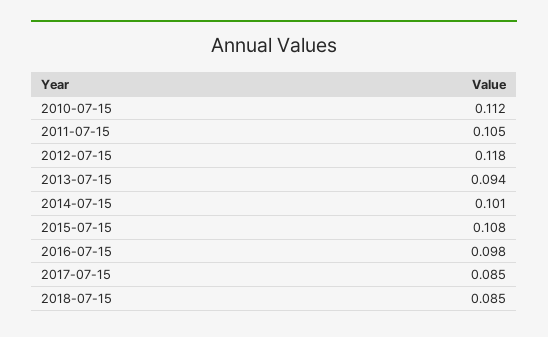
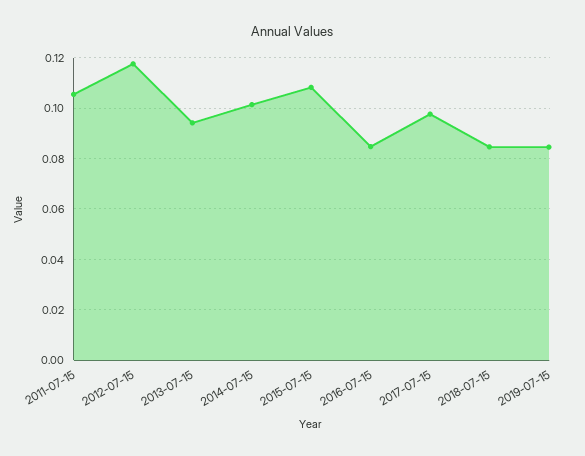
2010-07-15: 0.112 -> none
2016-07-15: 0.098 -> 0.085
2017-07-15: 0.085 -> 0.0975
2019-07-15: none -> 0.085

